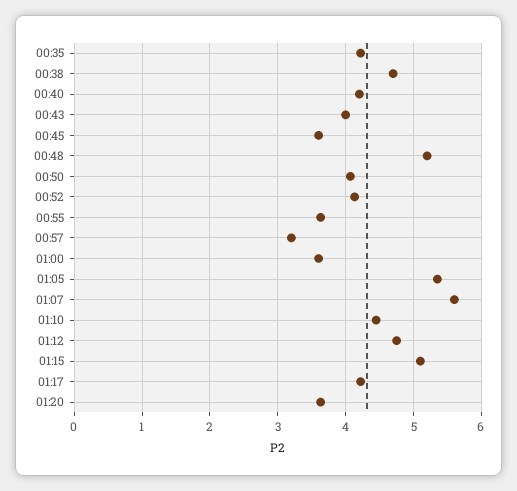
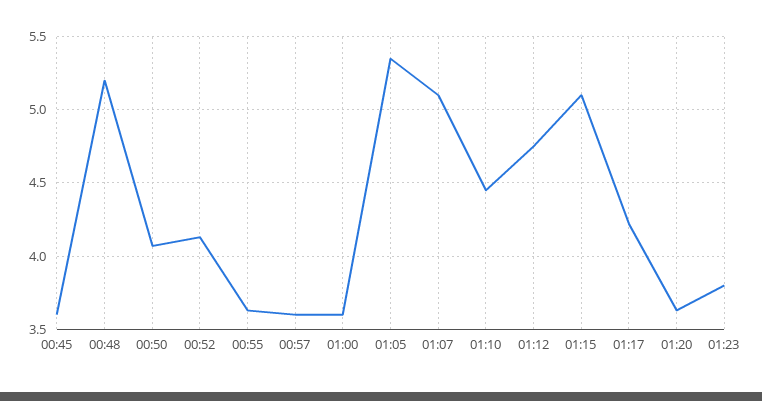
00:35: 4.2 -> none
00:38: 4.7 -> none
00:40: 4.2 -> none
00:43: 4 -> none
00:57: 3.2 -> 3.6
01:07: 5.6 -> 5.1
01:23: none -> 3.8

